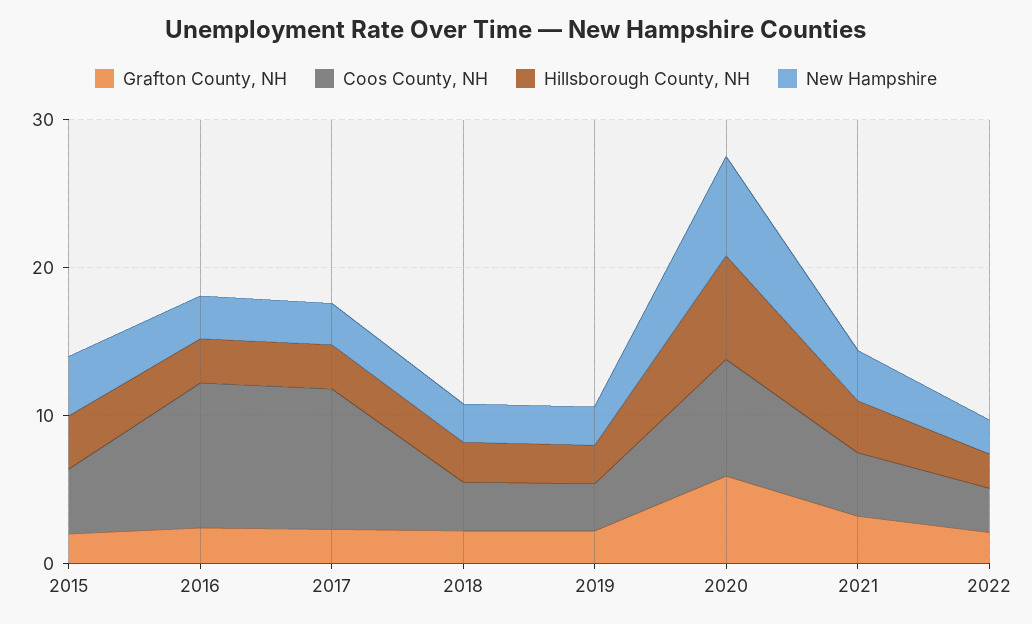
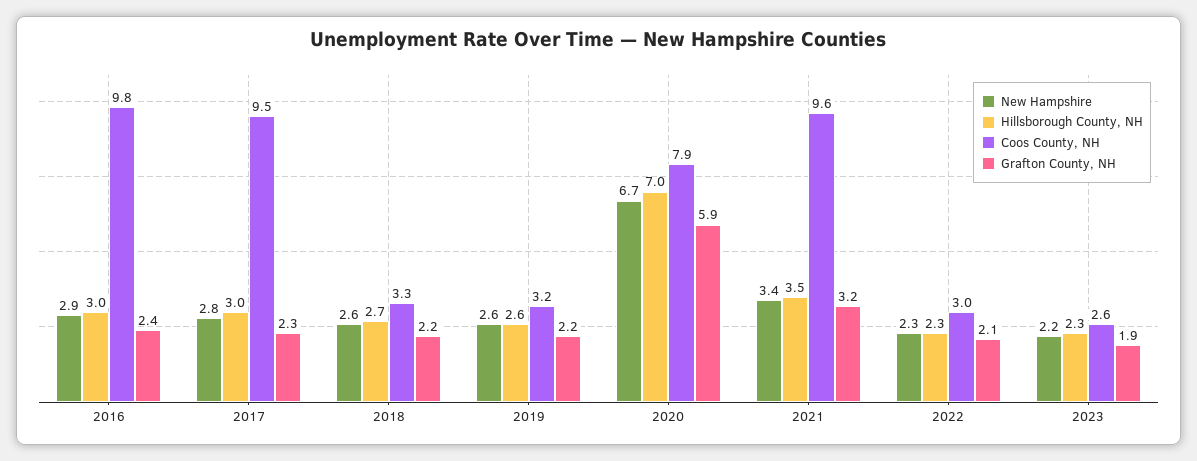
Grafton County, NH, 2015: 2 -> none
Coos County, NH, 2015: 4 -> none
Hillsborough County, NH, 2015: 4 -> none
New Hampshire, 2015: 4 -> none
Coos County, NH, 2021: 4 -> 9.6
New Hampshire, 2023: none -> 2.2
Hillsborough County, NH, 2023: none -> 2.3
Coos County, NH, 2023: none -> 2.6
Grafton County, NH, 2023: none -> 1.9

